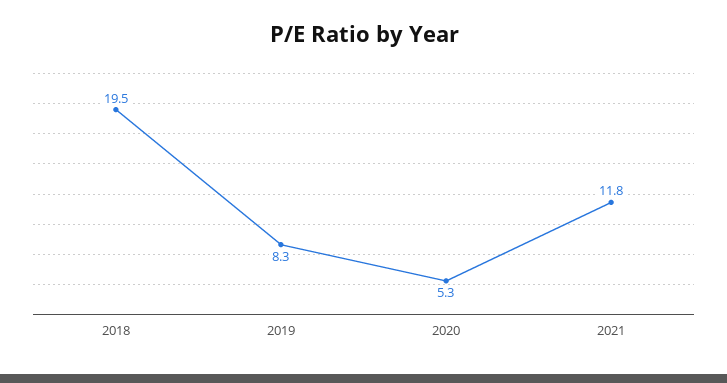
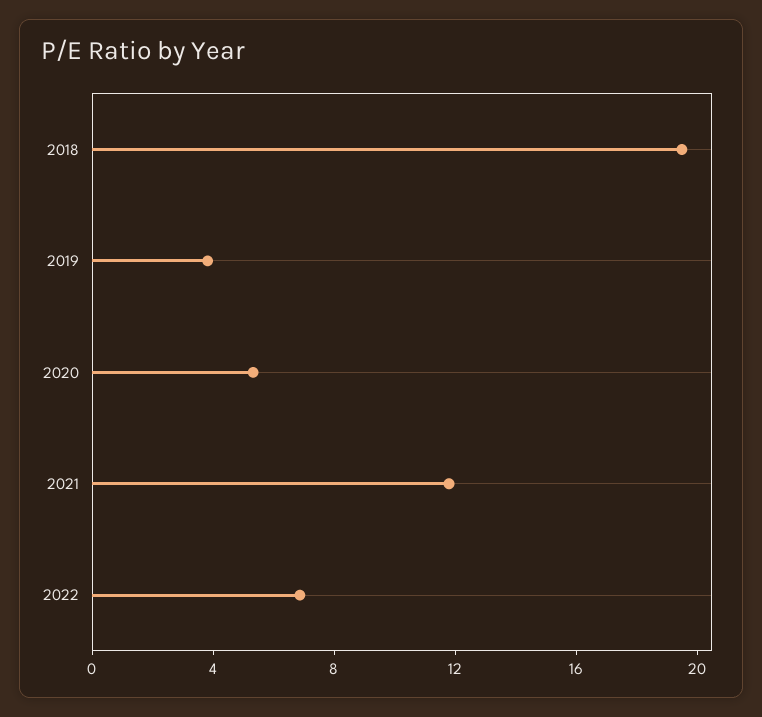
2019: 8.3 -> 4
2022: none -> 7

